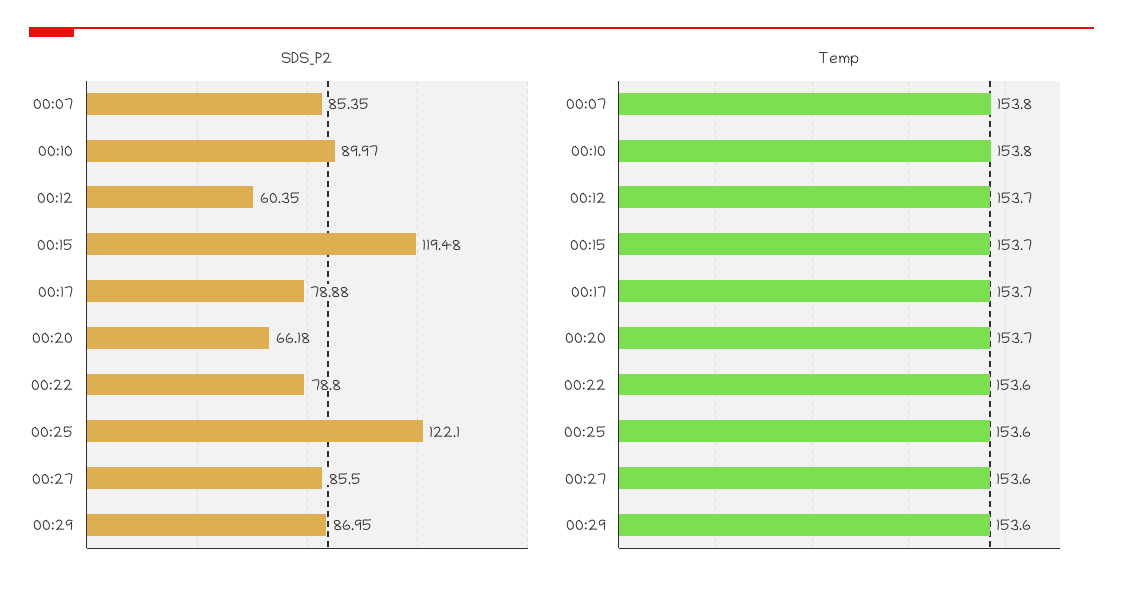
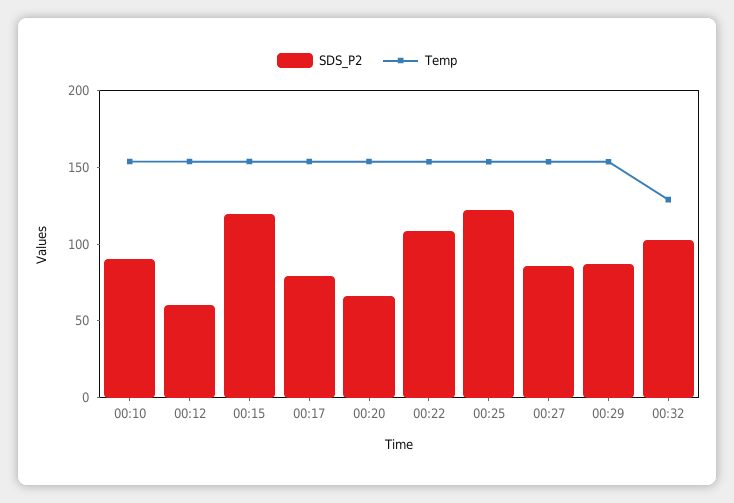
SDS_P2, 00:07: 85.35 -> none
SDS_P2, 00:22: 78.8 -> 110
Temp, 00:07: 153.8 -> none
SDS_P2, 00:32: none -> 100
Temp, 00:32: none -> 130

